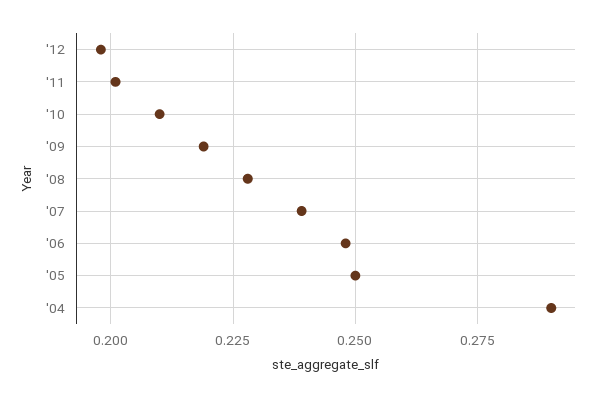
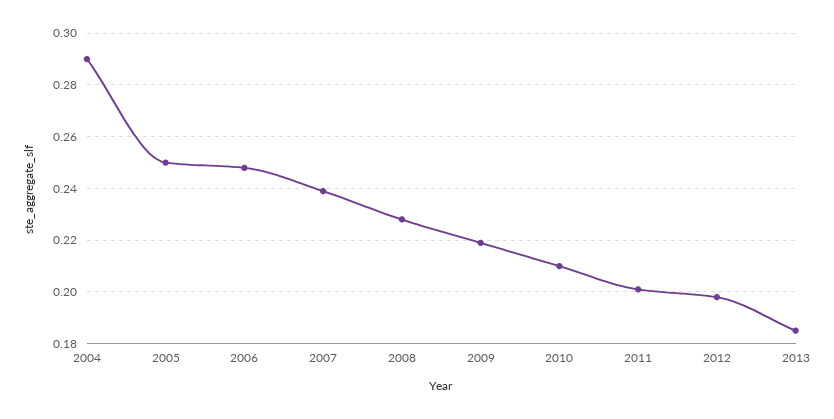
2013: none -> 0.185

